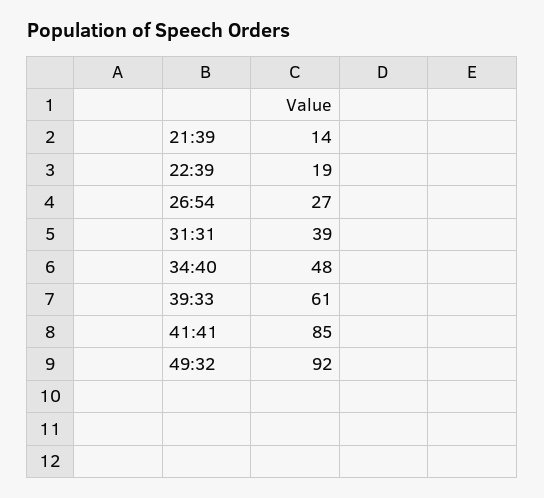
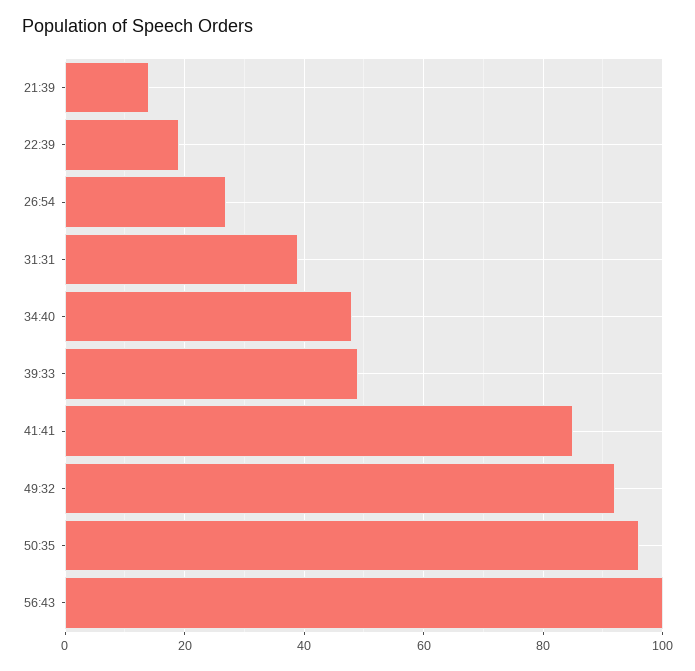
39:33: 61 -> 50
50:35: none -> 95
56:43: none -> 100

